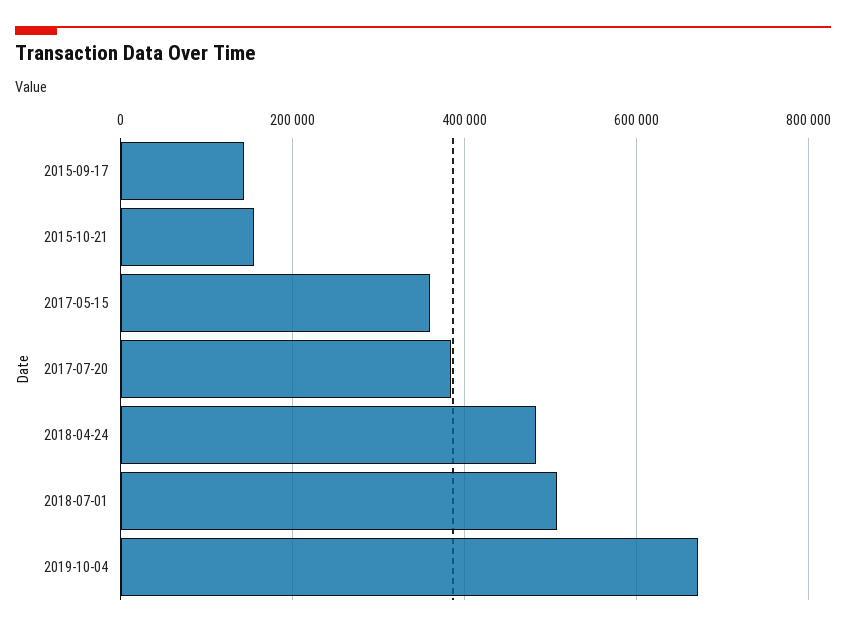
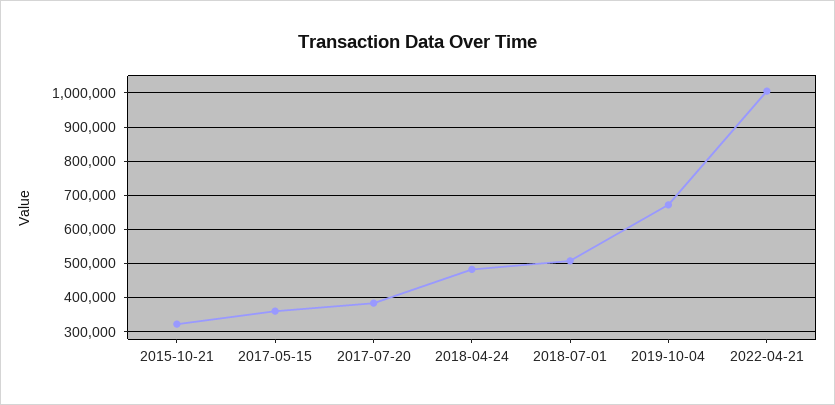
2015-09-17: 140000 -> none
2015-10-21: 160000 -> 320000
2022-04-21: none -> 1000000

